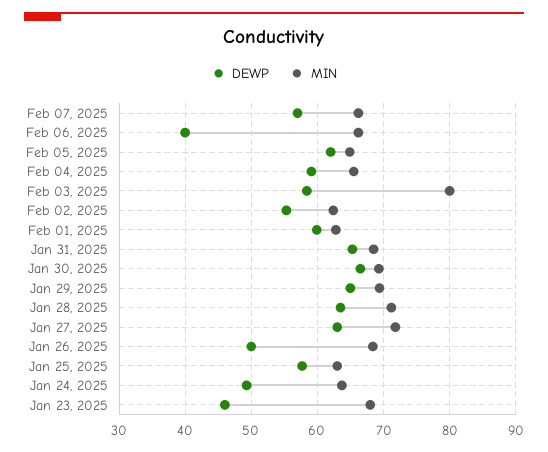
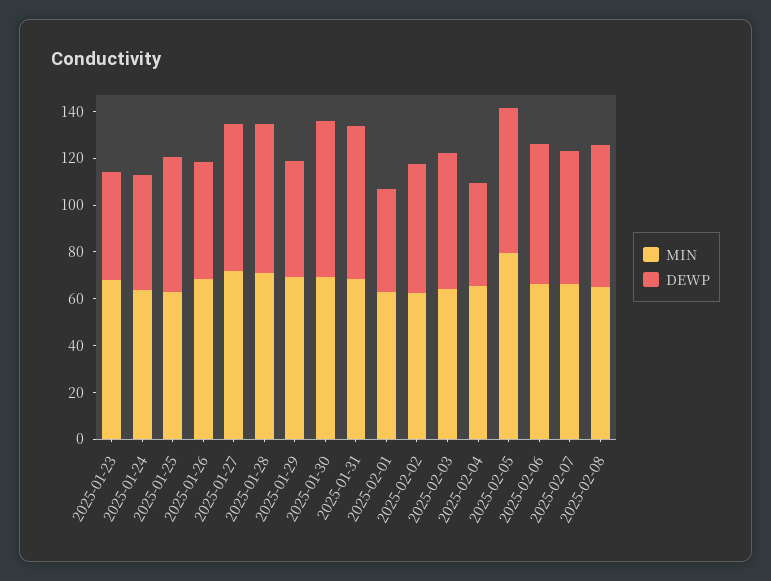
DEWP, Feb 06, 2025: 40 -> 60
MIN, Feb 05, 2025: 65 -> 80
DEWP, Feb 04, 2025: 59 -> 45
MIN, Feb 03, 2025: 80 -> 65
DEWP, Feb 01, 2025: 60 -> 45
DEWP, Jan 29, 2025: 65 -> 50
MIN, 2025-02-08: none -> 65
DEWP, 2025-02-08: none -> 60

